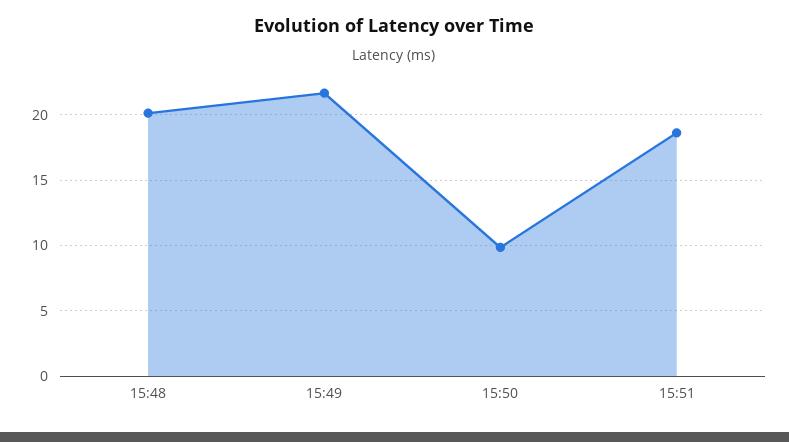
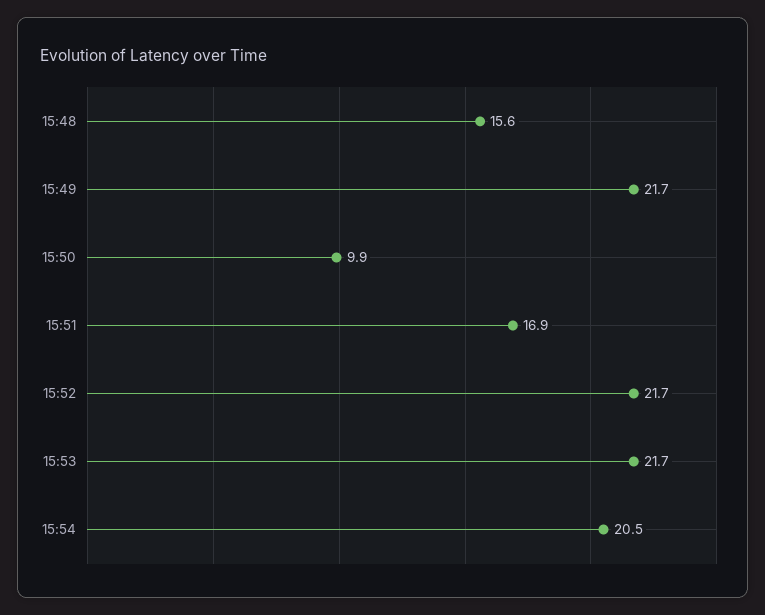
15:48: 20 -> 15.6
15:51: 18.5 -> 16.9
15:52: none -> 21.7
15:53: none -> 21.7
15:54: none -> 20.5

